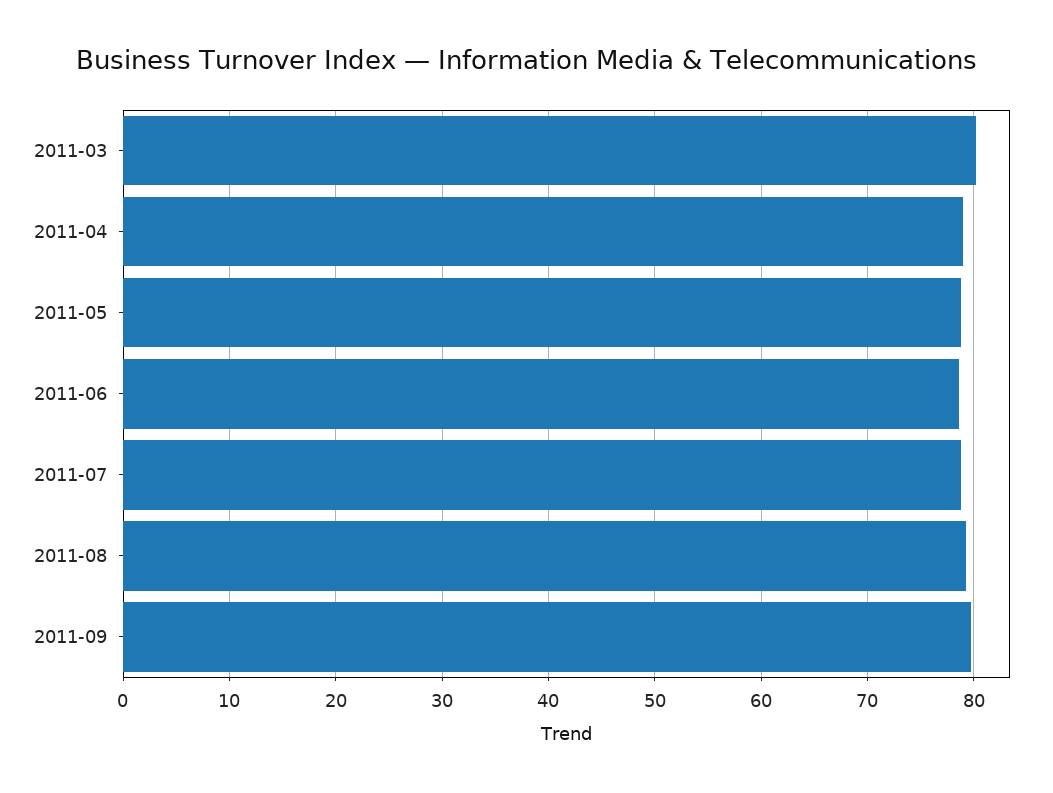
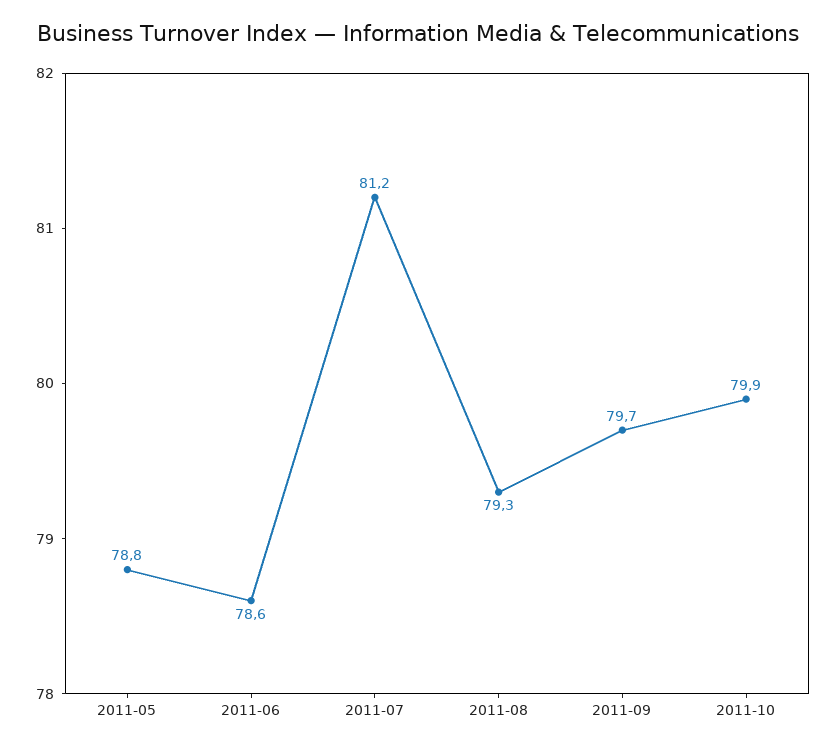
2011-03: 80 -> none
2011-04: 79 -> none
2011-07: 79 -> 81.2
2011-10: none -> 79.9

